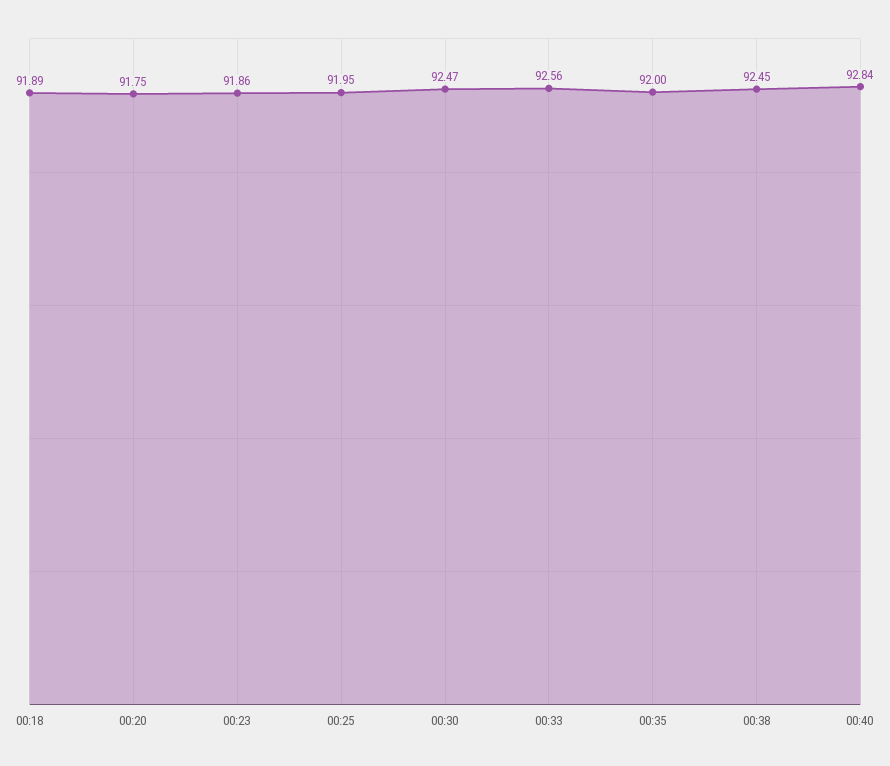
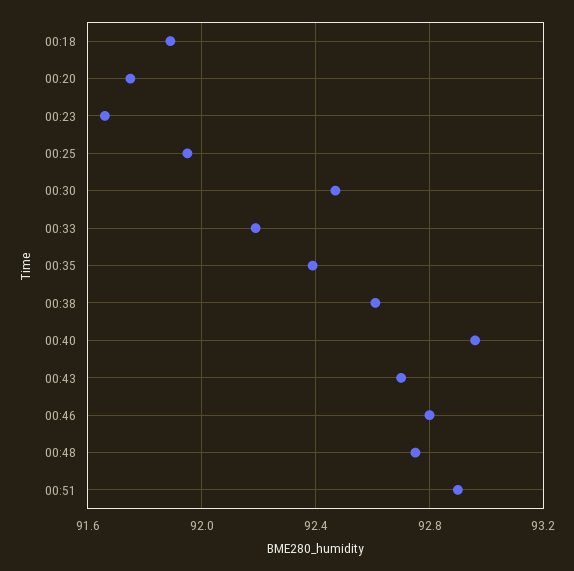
00:23: 91.86 -> 91.65
00:33: 92.56 -> 92.2
00:35: 92 -> 92.4
00:38: 92.45 -> 92.6
00:40: 92.84 -> 92.95
00:43: none -> 92.7
00:46: none -> 92.8
00:48: none -> 92.75
00:51: none -> 92.9

